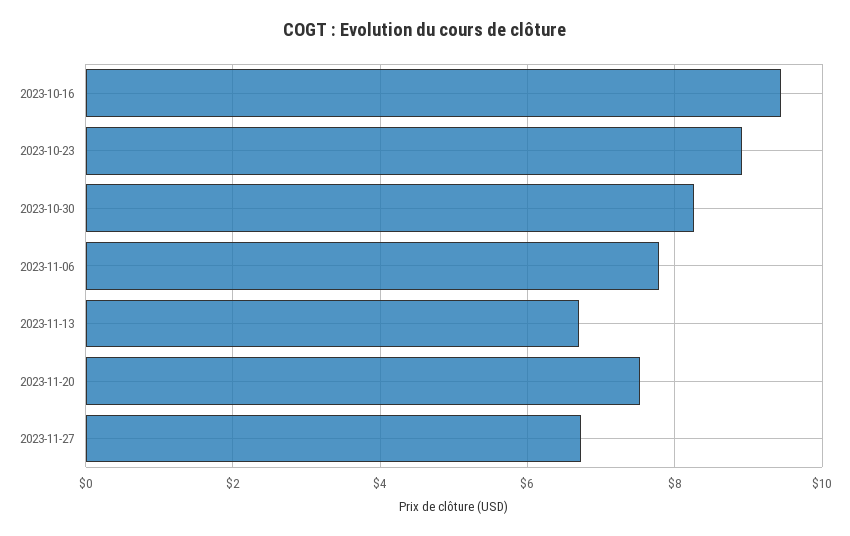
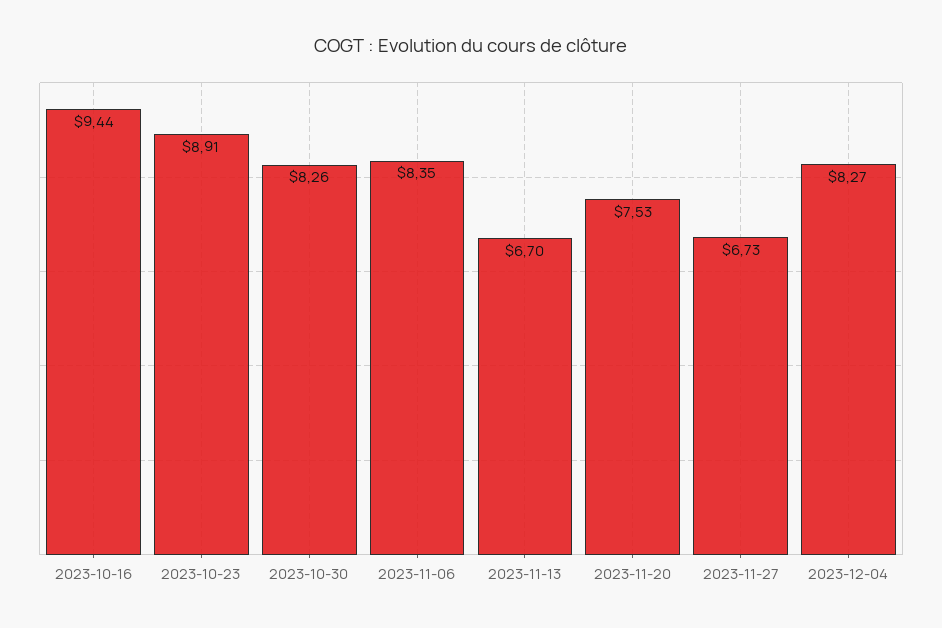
2023-11-06: 7.8 -> 8.35
2023-12-04: none -> 8.27

